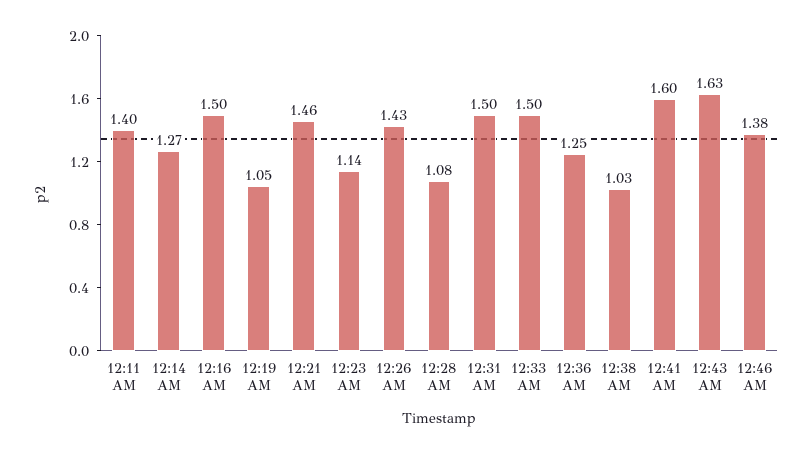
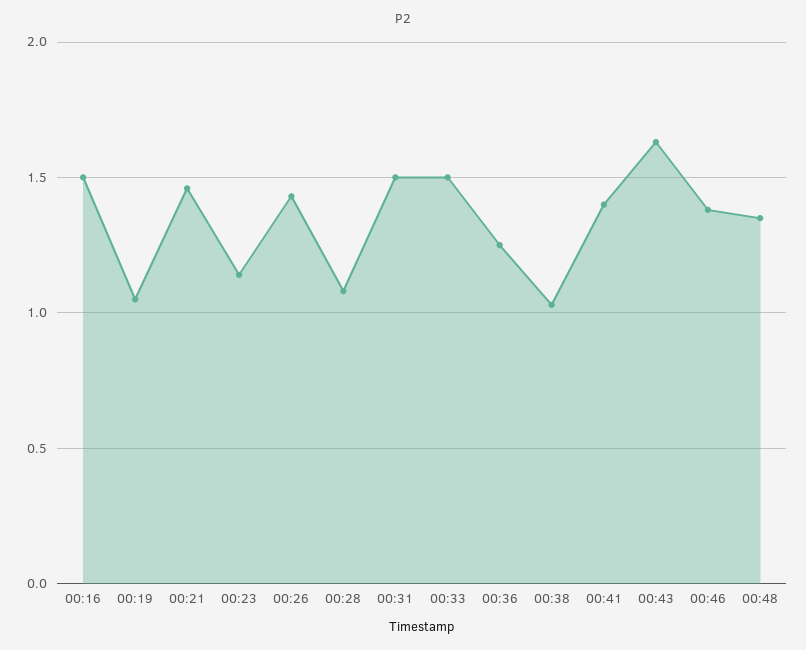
12:11 AM: 1.4 -> none
12:14 AM: 1.27 -> none
12:41 AM: 1.6 -> 1.4
00:48: none -> 1.35

